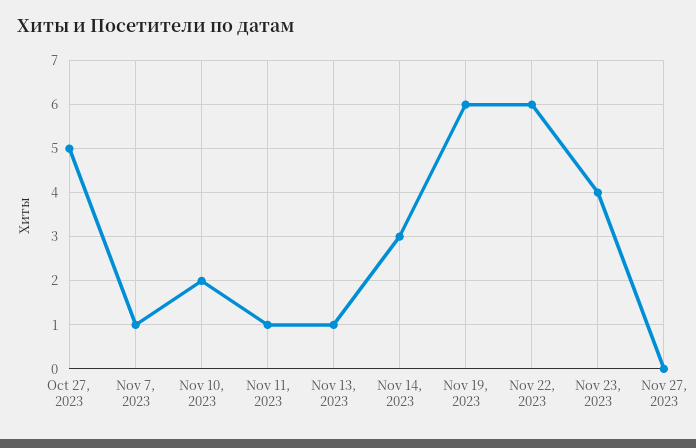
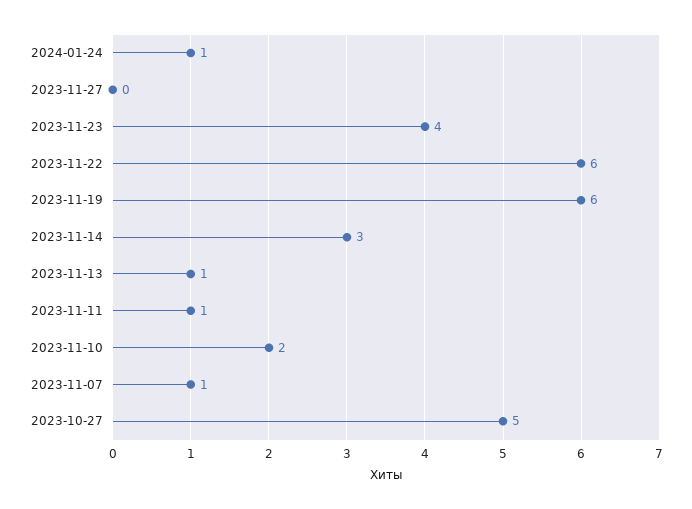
2024-01-24: none -> 1

